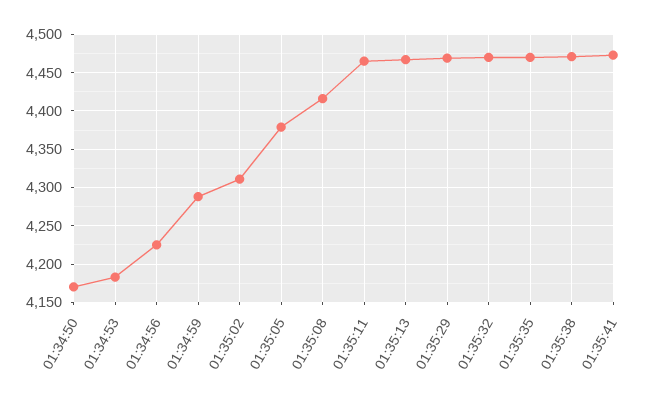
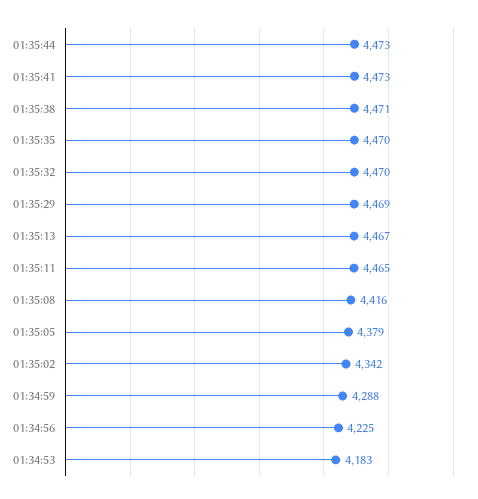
01:34:50: 4170 -> none
01:35:02: 4310 -> 4342
01:35:44: none -> 4473

